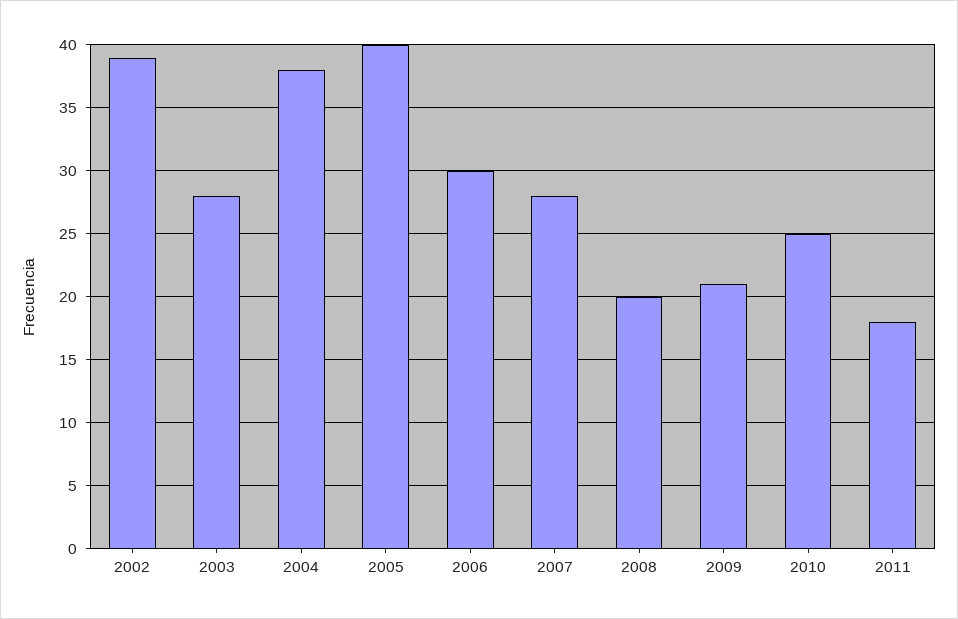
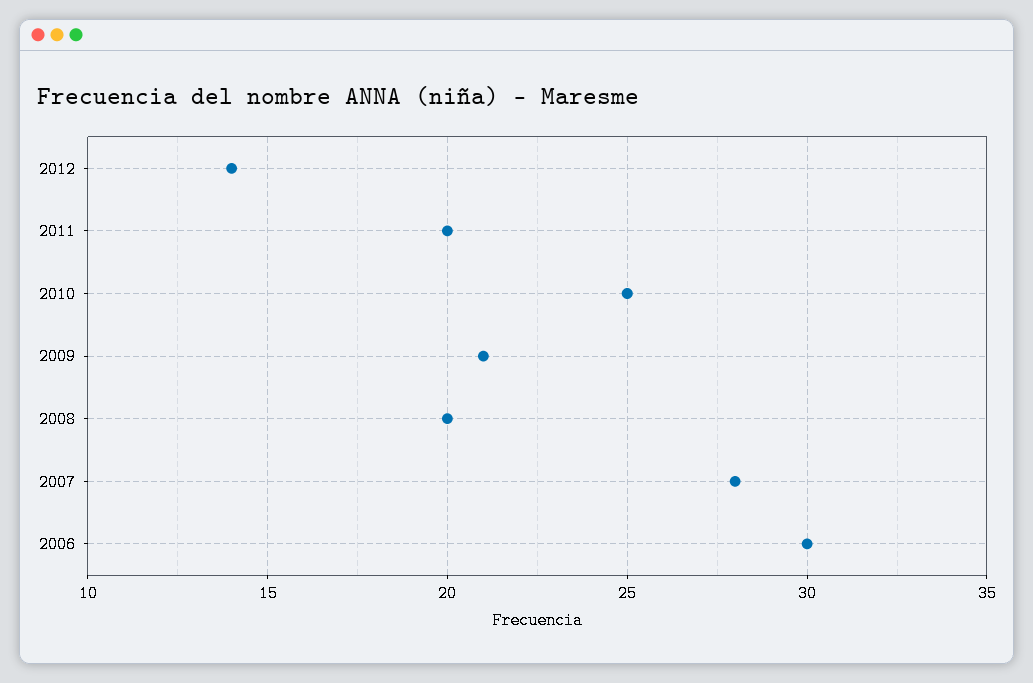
2002: 39 -> none
2003: 28 -> none
2004: 38 -> none
2005: 40 -> none
2011: 18 -> 20
2012: none -> 14

